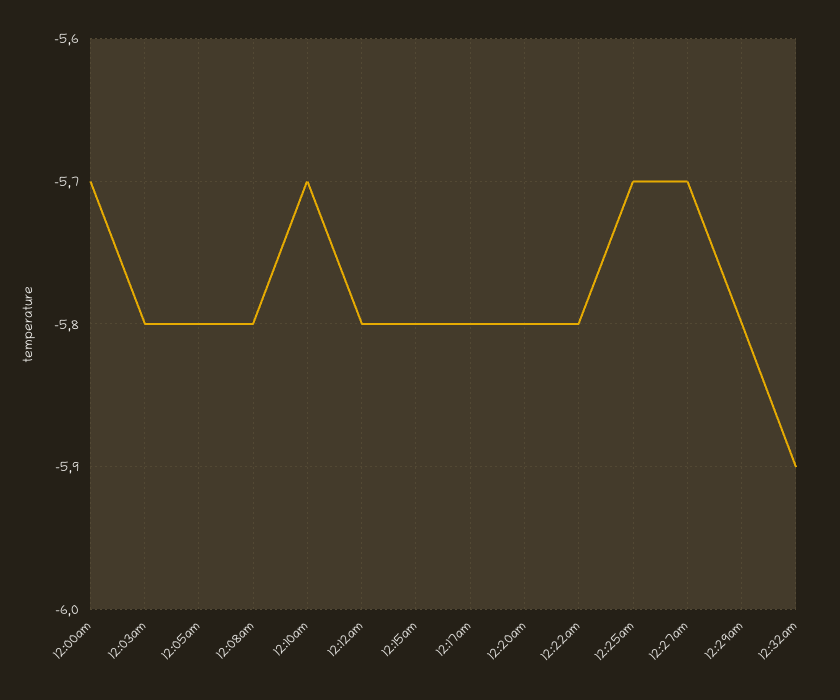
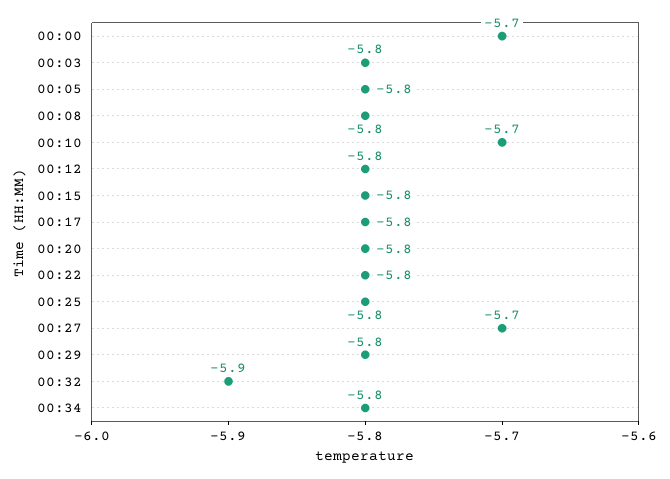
12:25am: -5.7 -> -5.8
00:34: none -> -5.8

